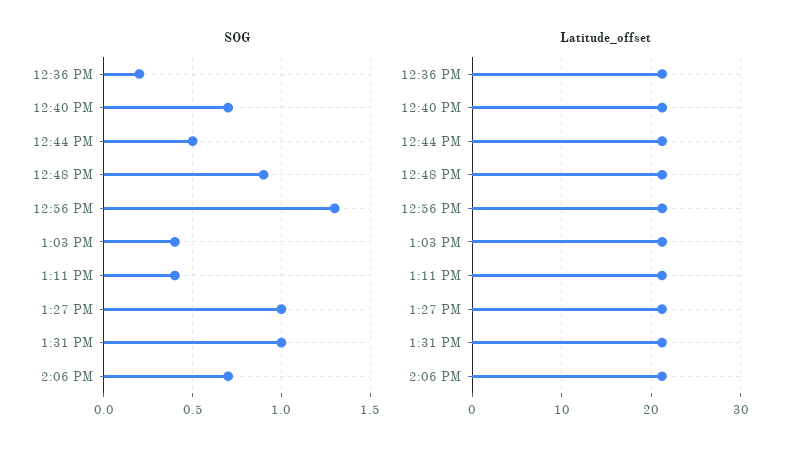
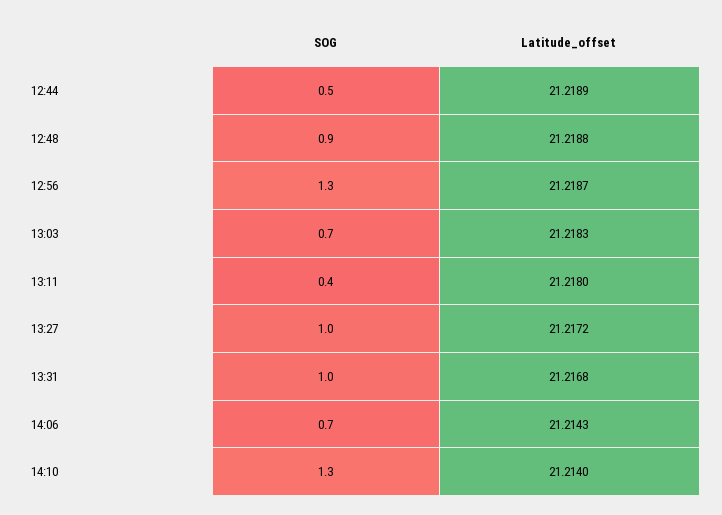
SOG, 12:36 PM: 0.2 -> none
SOG, 12:40 PM: 0.7 -> none
SOG, 1:03 PM: 0.4 -> 0.7
Latitude_offset, 12:36 PM: 21 -> none
Latitude_offset, 12:40 PM: 21 -> none
SOG, 14:10: none -> 1.3
Latitude_offset, 14:10: none -> 21.214

